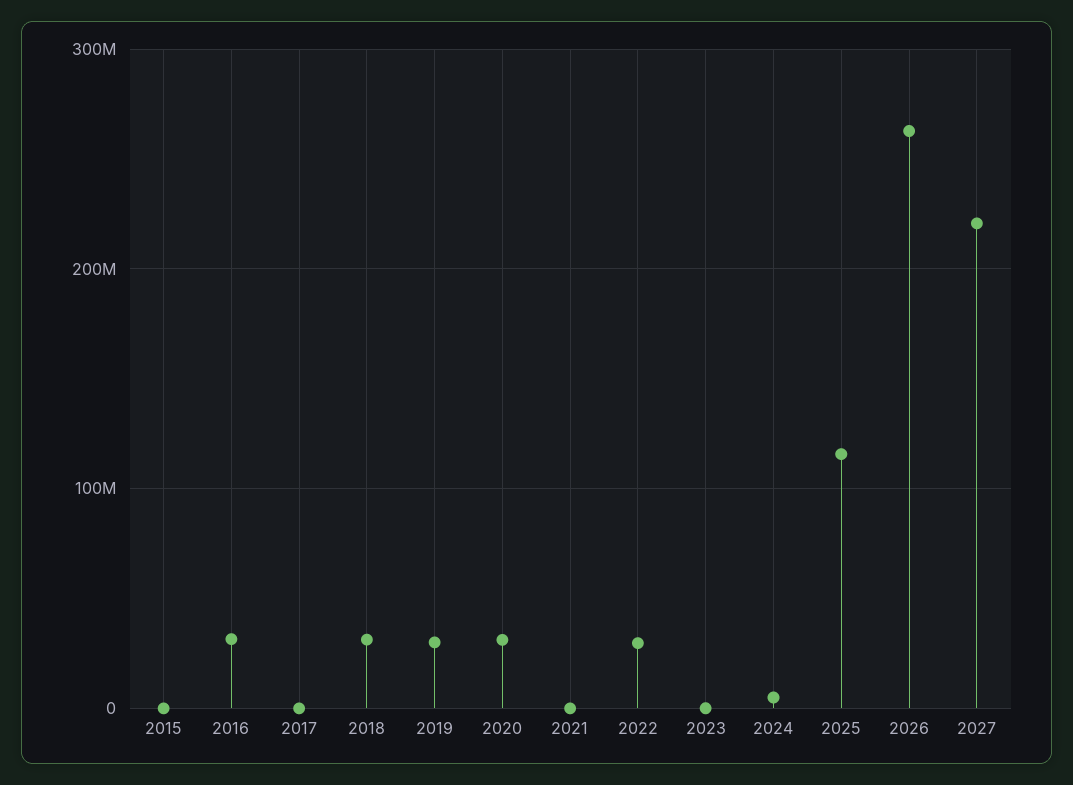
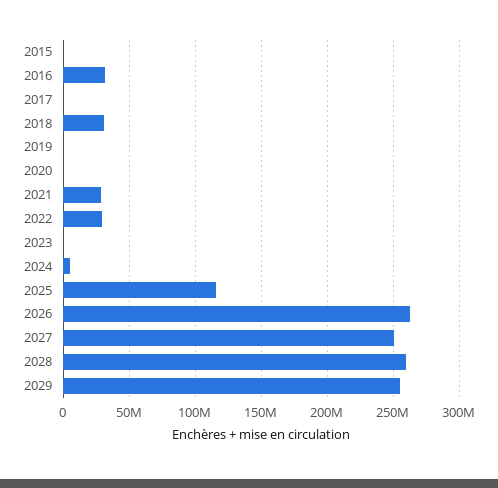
2019: 30000000 -> 0
2020: 30000000 -> 0
2021: 0 -> 30000000
2027: 220000000 -> 250000000
2028: none -> 260000000
2029: none -> 255000000

